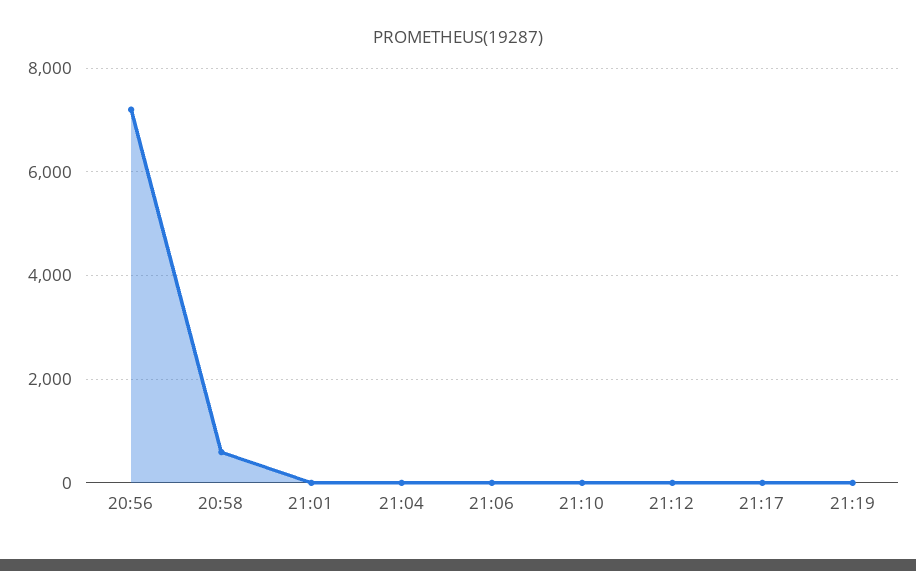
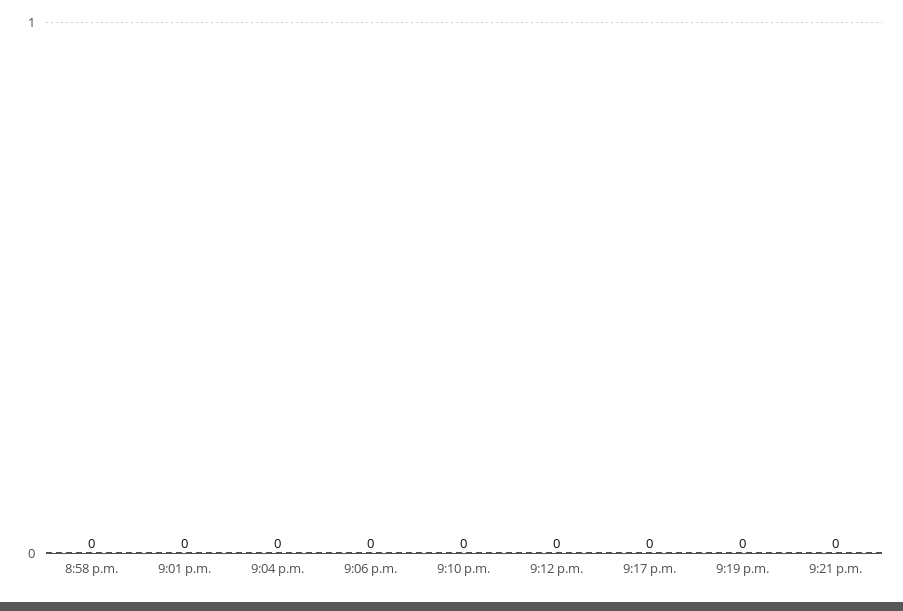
20:56: 7200 -> none
20:58: 600 -> 0
9:21 p.m.: none -> 0

